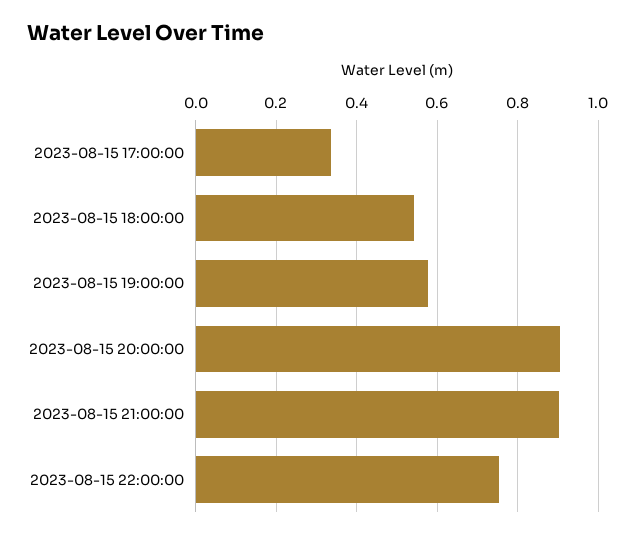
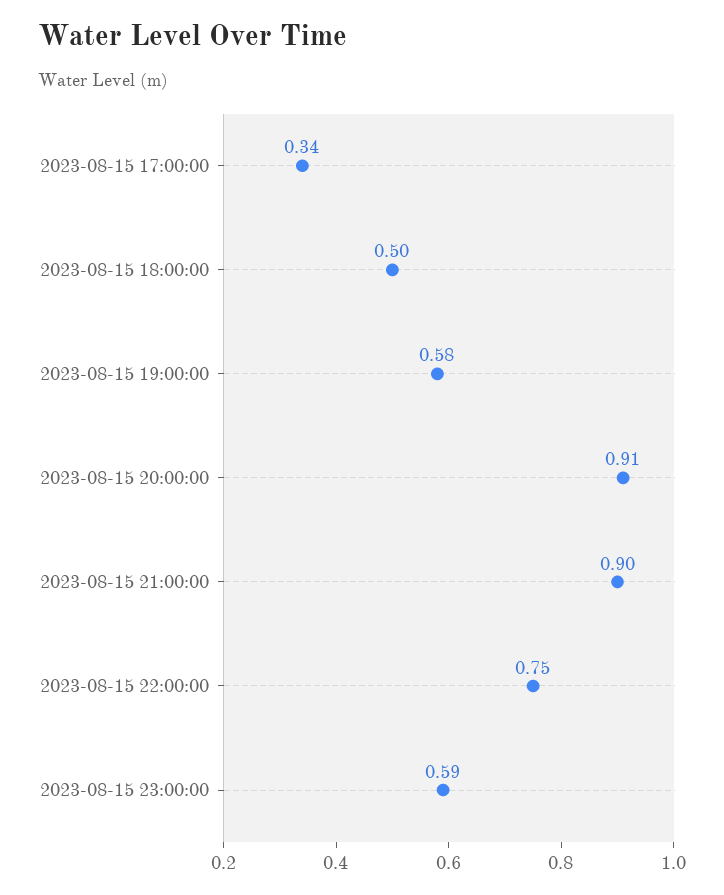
2023-08-15 18:00:00: 0.54 -> 0.5
2023-08-15 23:00:00: none -> 0.59

